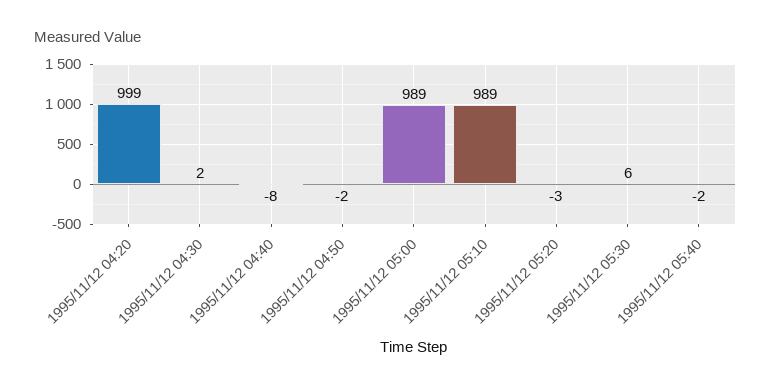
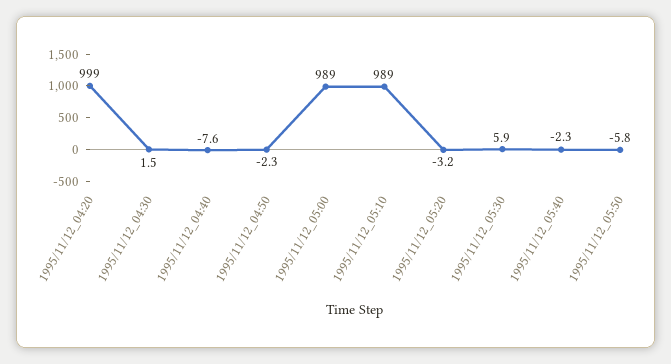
1995/11/12_05:50: none -> -5.8

